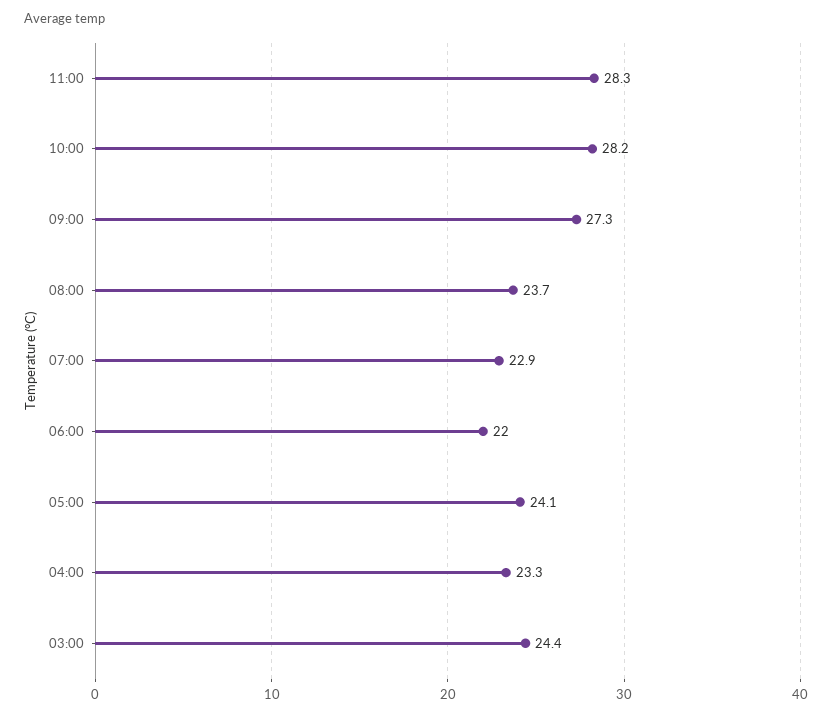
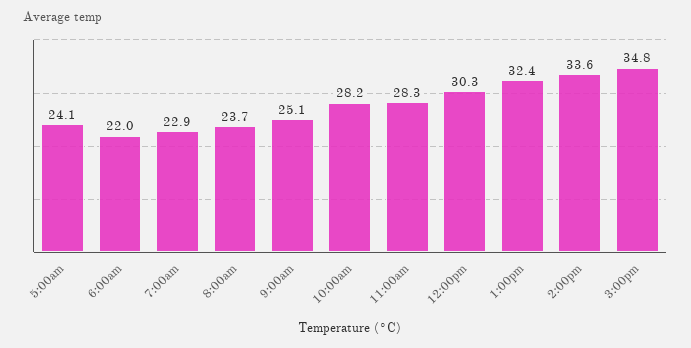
09:00: 27.3 -> 25.1
04:00: 23.3 -> none
03:00: 24.4 -> none
12:00pm: none -> 30.3
1:00pm: none -> 32.4
2:00pm: none -> 33.6
3:00pm: none -> 34.8

